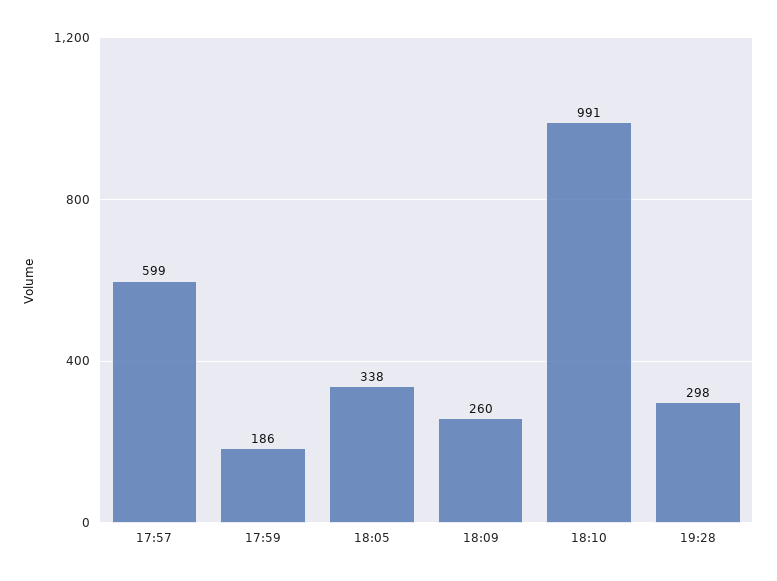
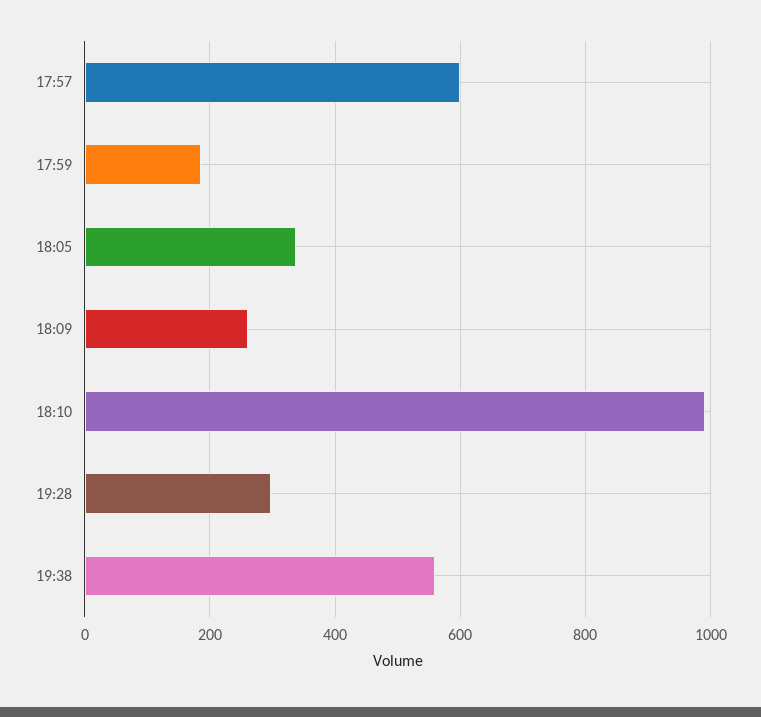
19:38: none -> 560

